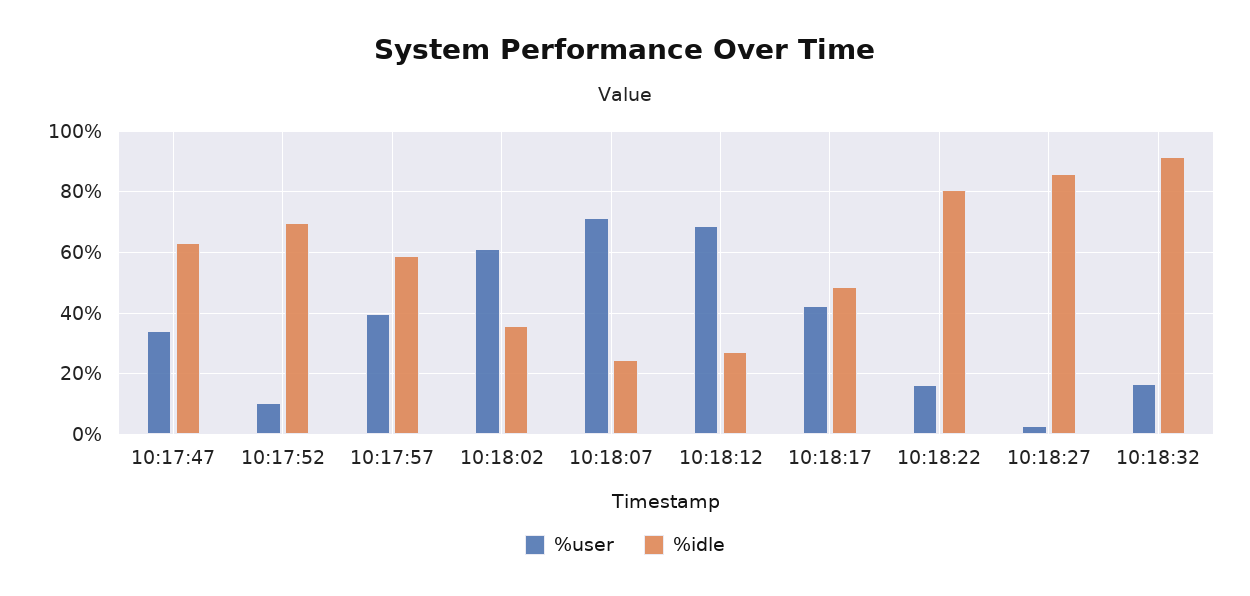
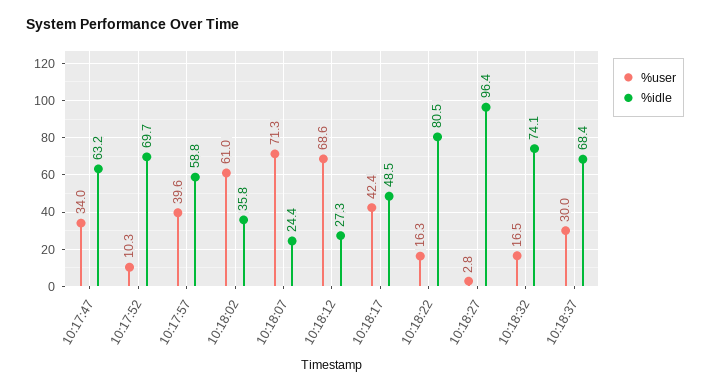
%idle, 10:18:27: 86 -> 96.4
%idle, 10:18:32: 92 -> 74.1
%user, 10:18:37: none -> 30
%idle, 10:18:37: none -> 68.4

